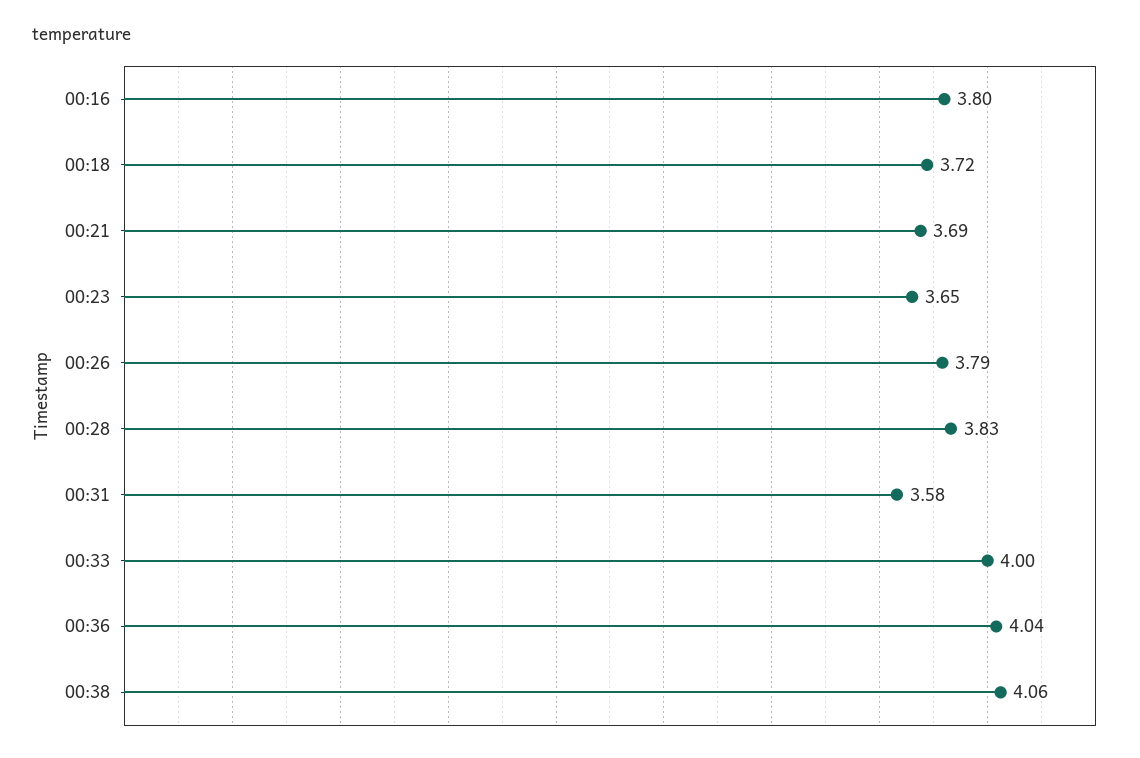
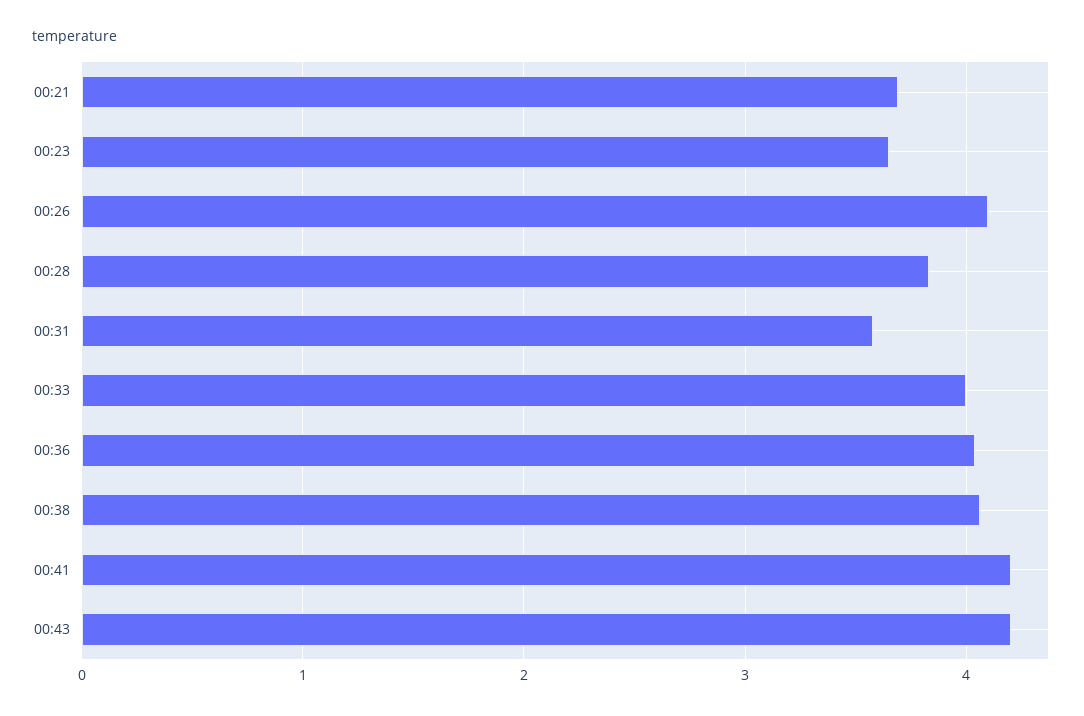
00:16: 3.8 -> none
00:18: 3.72 -> none
00:26: 3.79 -> 4.1
00:41: none -> 4.2
00:43: none -> 4.2

